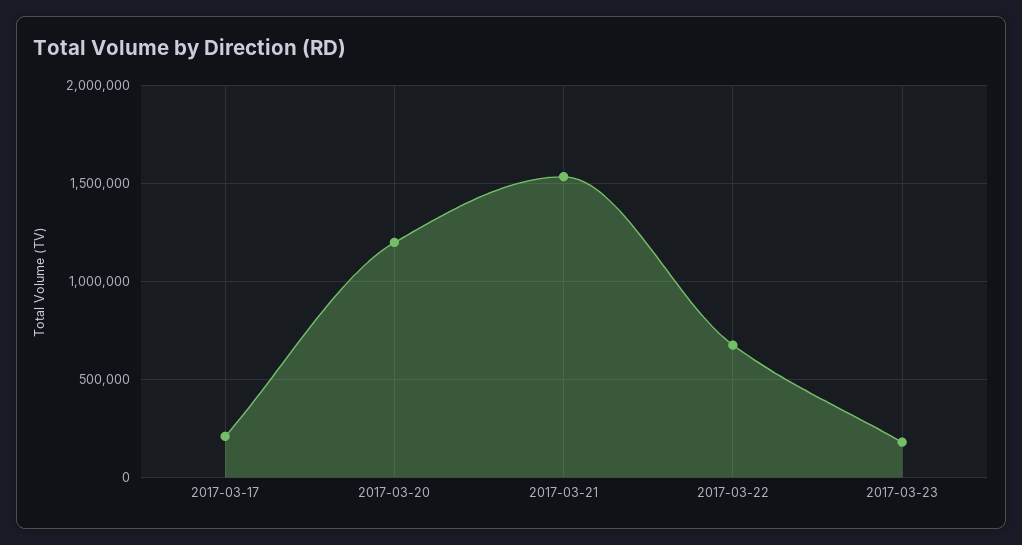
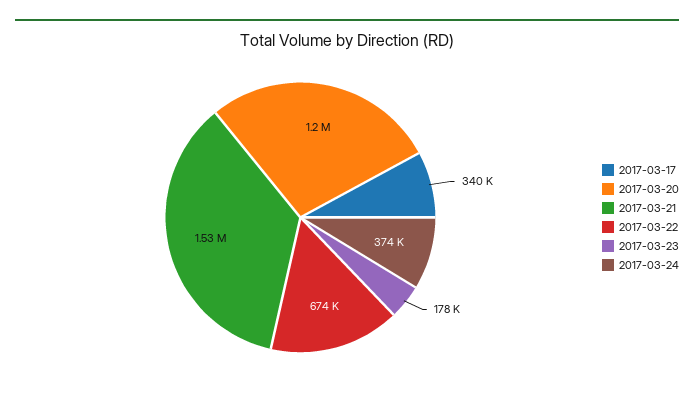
2017-03-17: 200000 -> 340000
2017-03-24: none -> 374000

